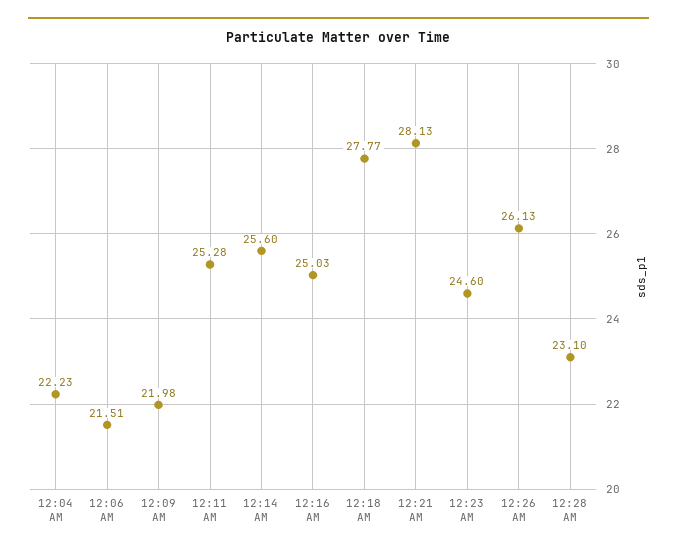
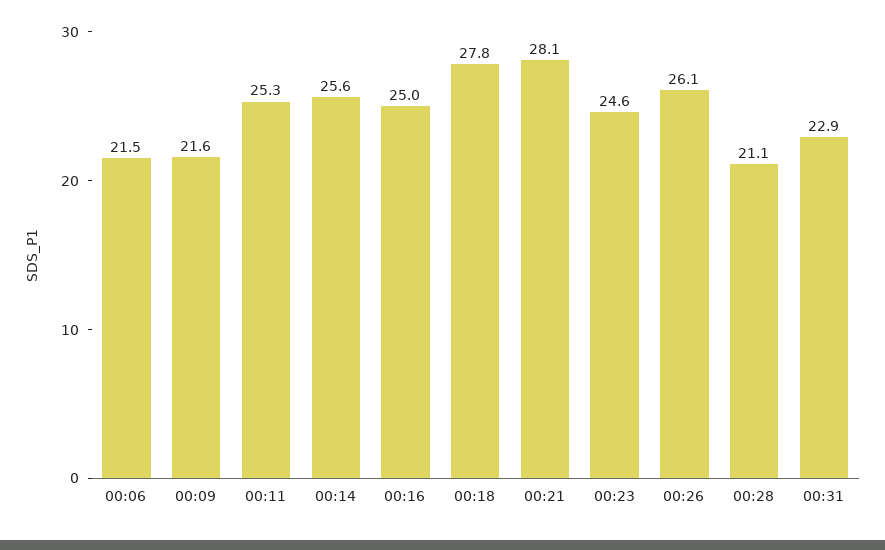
12:04 AM: 22.23 -> none
12:09 AM: 21.98 -> 21.6
12:28 AM: 23.1 -> 21.1
00:31: none -> 22.9

